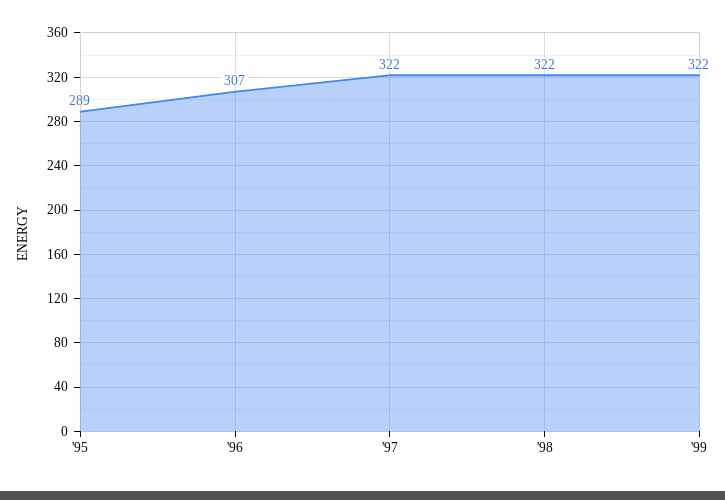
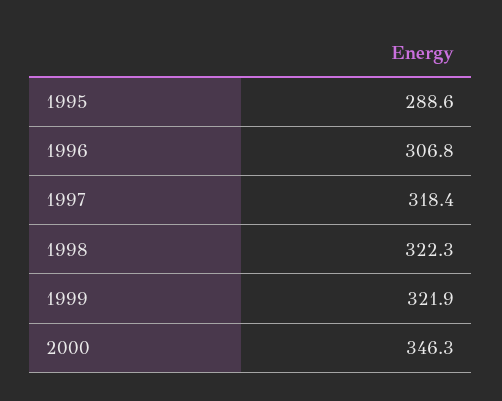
'97: 322 -> 318.4
2000: none -> 346.3

